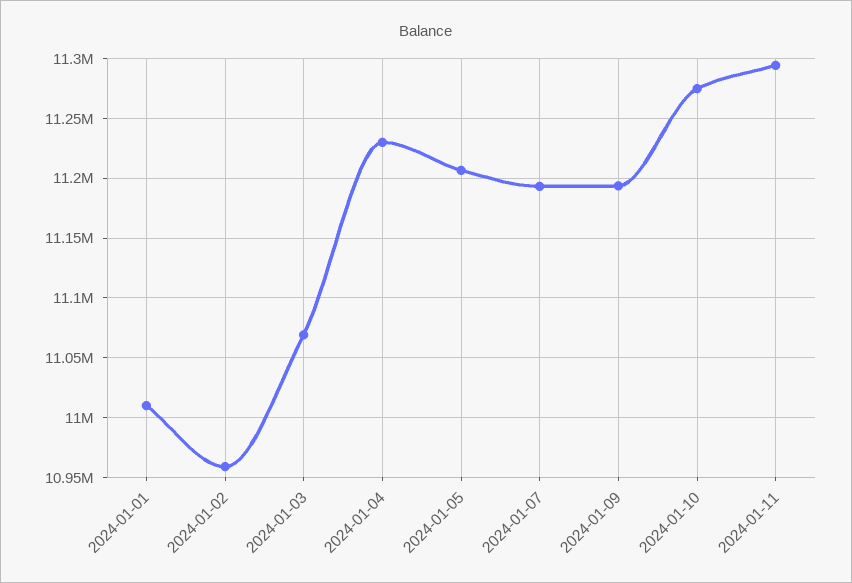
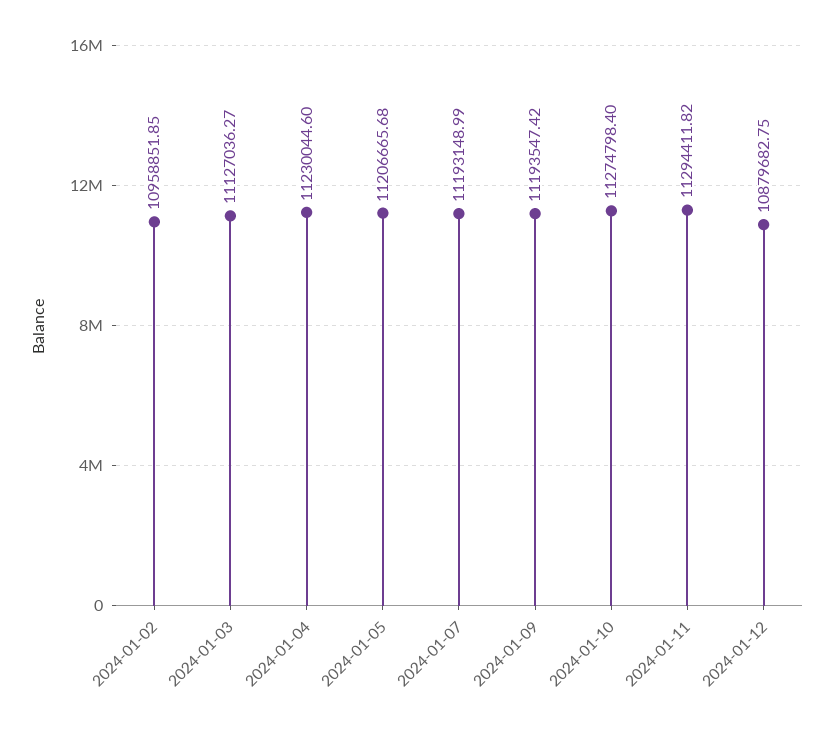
2024-01-01: 11010000 -> none
2024-01-03: 11070000 -> 11127036.27
2024-01-12: none -> 10879682.75

